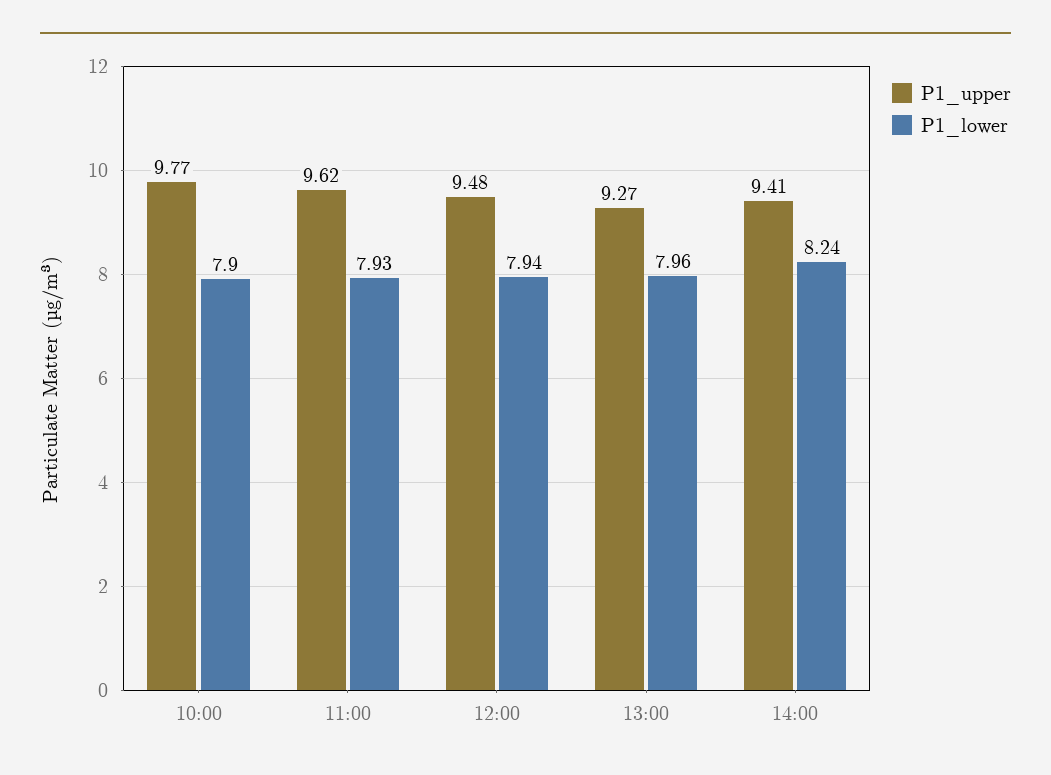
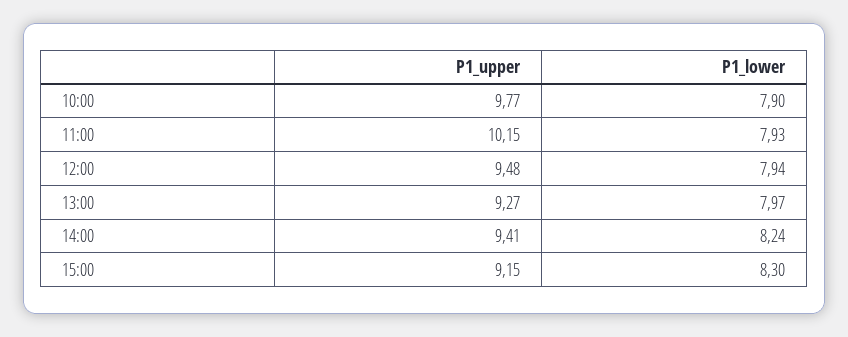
P1_upper, 11:00: 9.62 -> 10.15
P1_lower, 13:00: 7.96 -> 7.97
P1_upper, 15:00: none -> 9.15
P1_lower, 15:00: none -> 8.3

